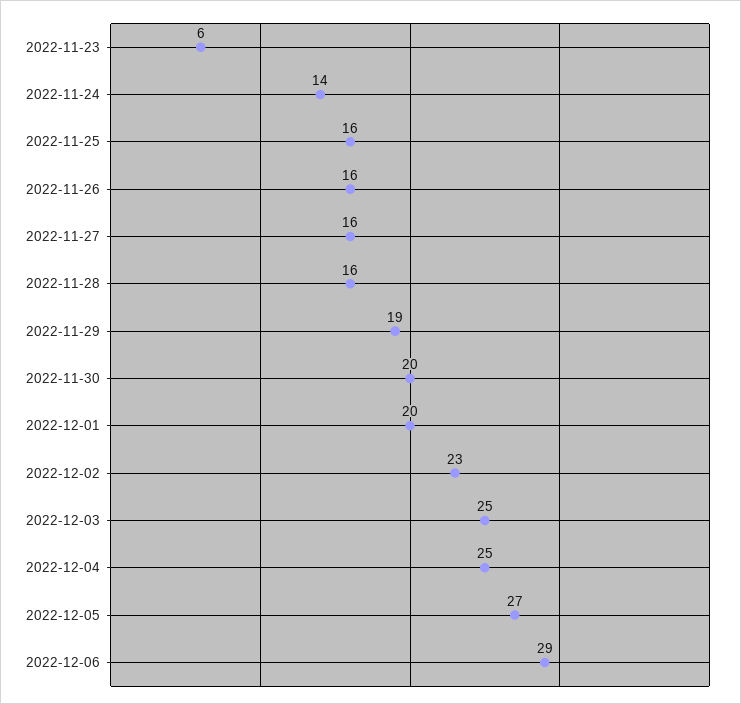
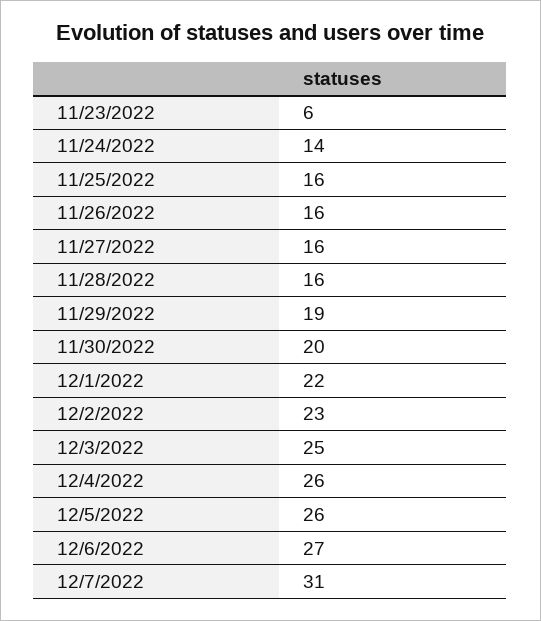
2022-12-01: 20 -> 22
2022-12-04: 25 -> 26
2022-12-05: 27 -> 26
2022-12-06: 29 -> 27
12/7/2022: none -> 31

